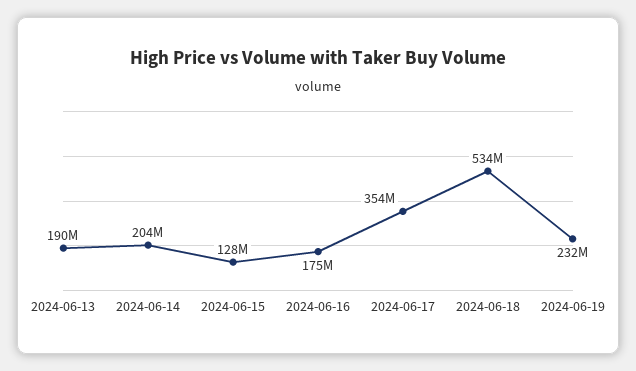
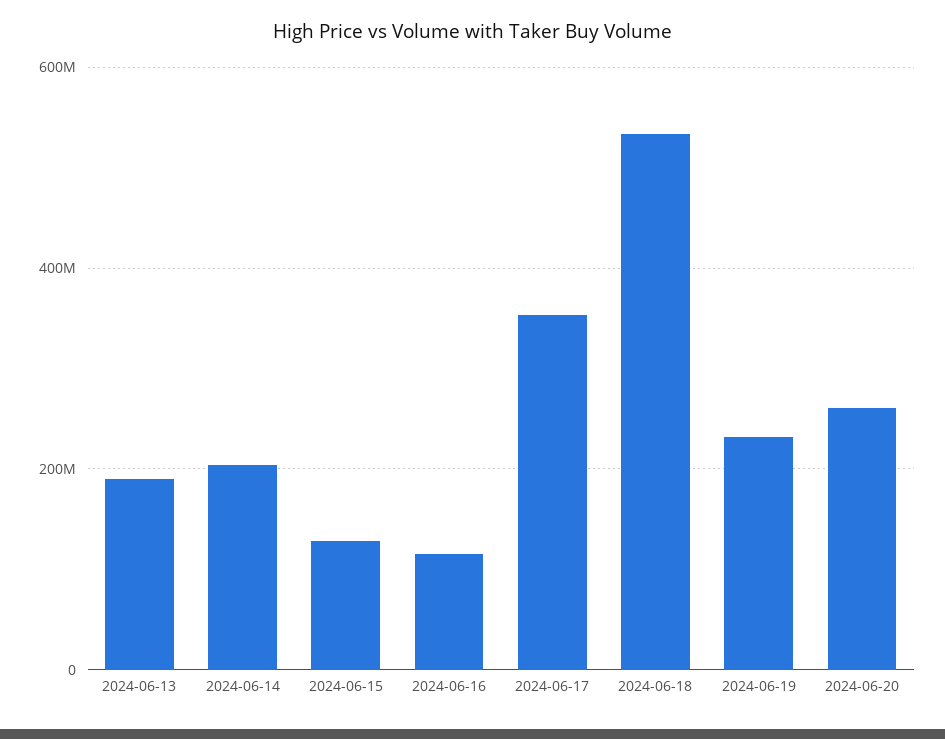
2024-06-16: 175000000 -> 120000000
2024-06-20: none -> 260000000

